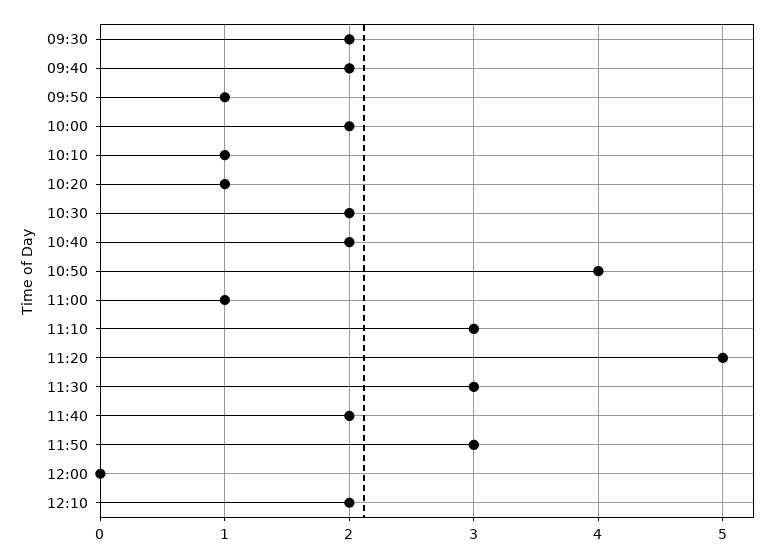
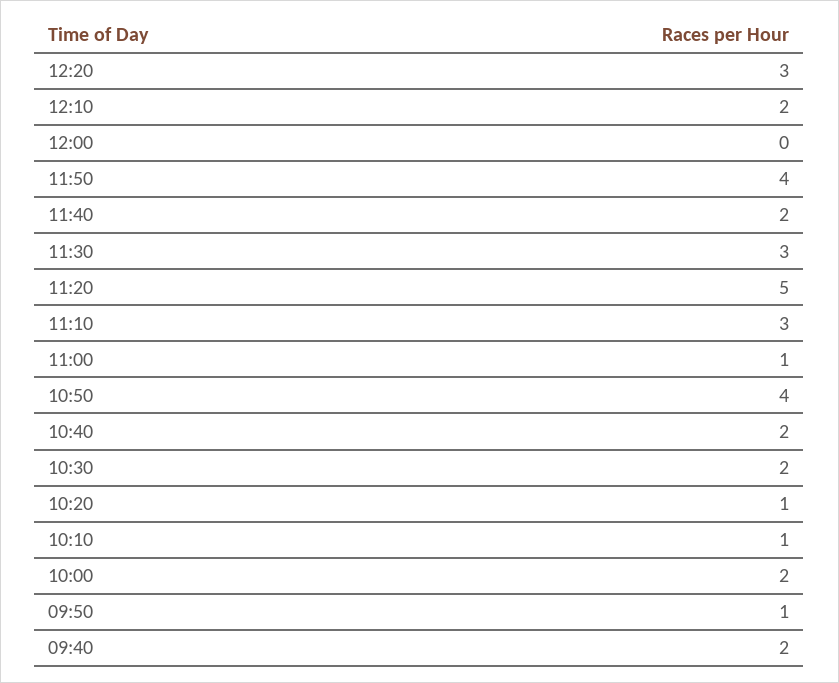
09:30: 2 -> none
11:50: 3 -> 4
12:20: none -> 3

